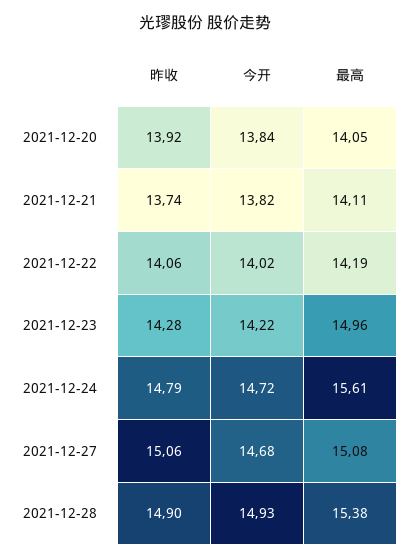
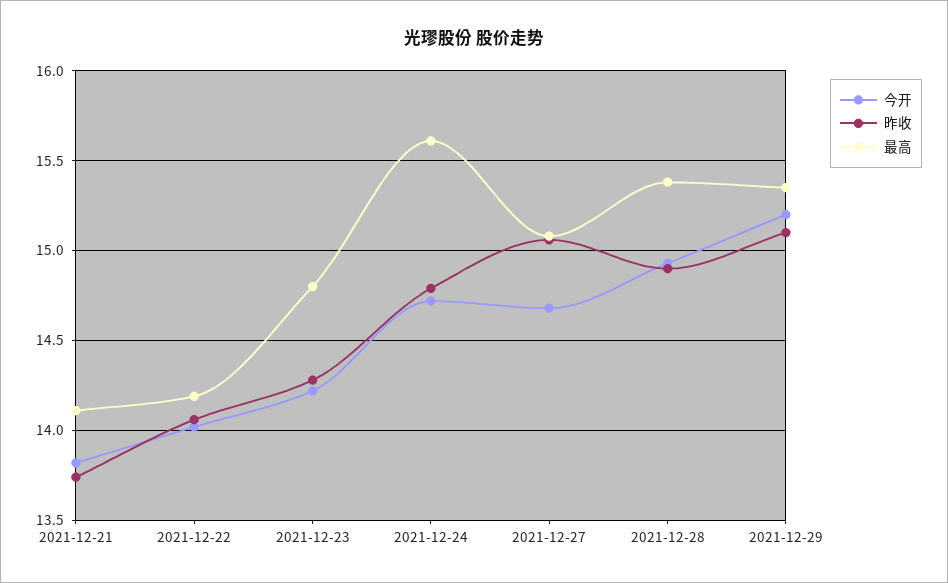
昨收, 2021-12-20: 13.92 -> none
今开, 2021-12-20: 13.84 -> none
最高, 2021-12-20: 14.05 -> none
最高, 2021-12-23: 14.96 -> 14.8
今开, 2021-12-29: none -> 15.2
昨收, 2021-12-29: none -> 15.1
最高, 2021-12-29: none -> 15.35

